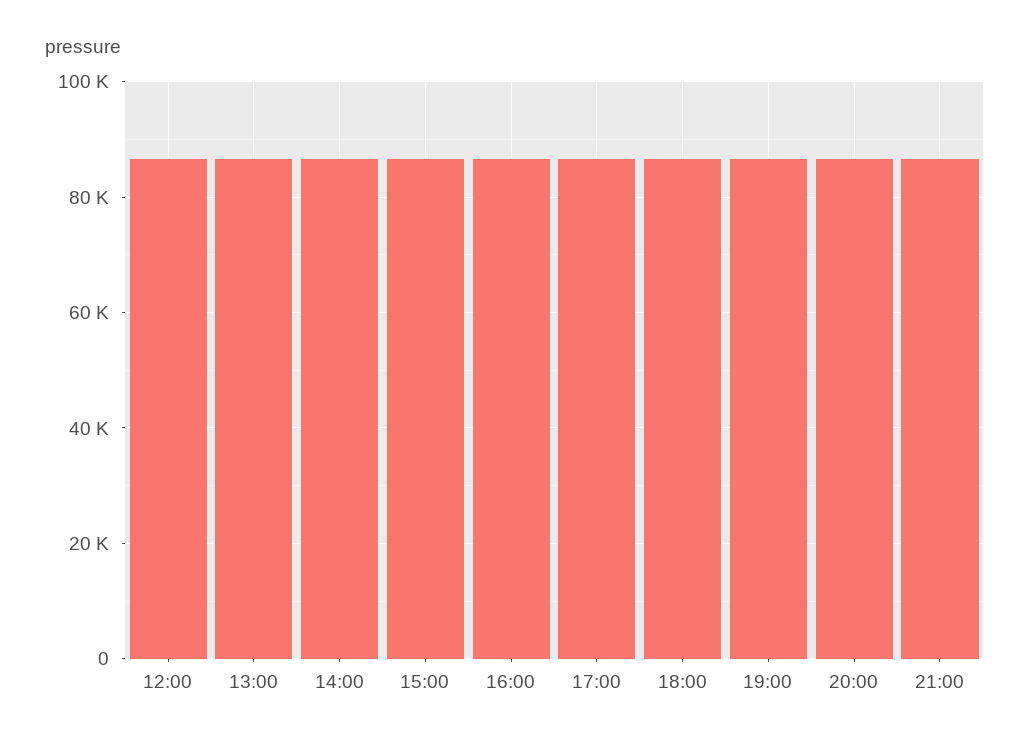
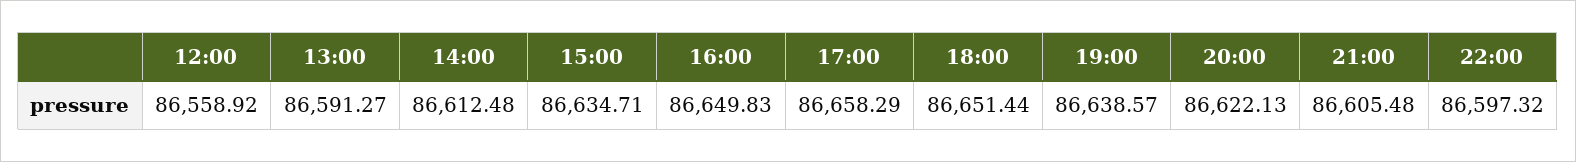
22:00: none -> 86597.32

